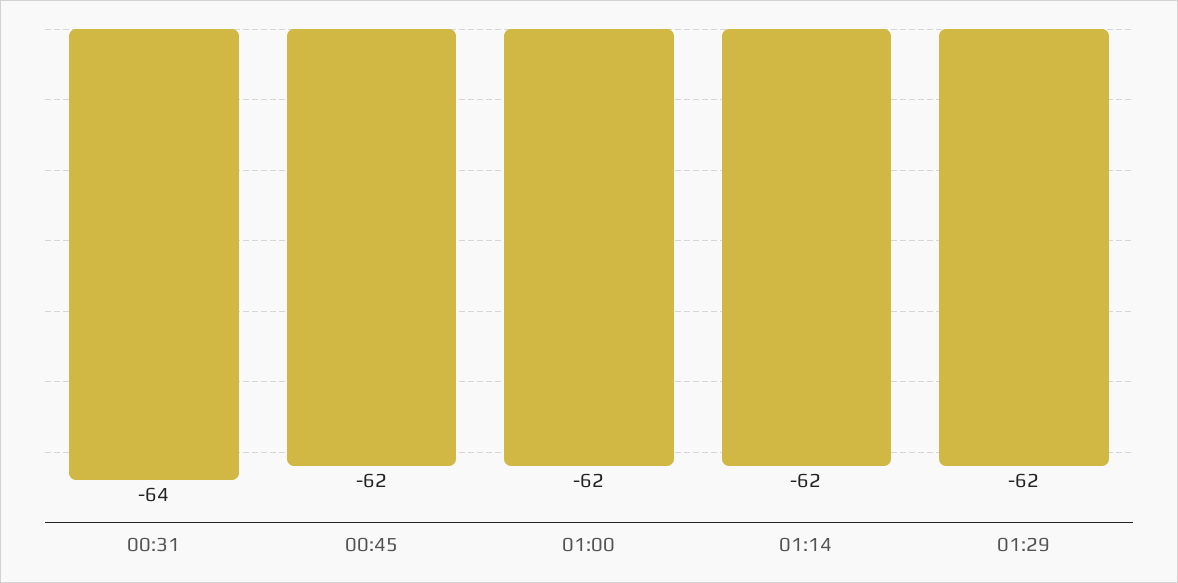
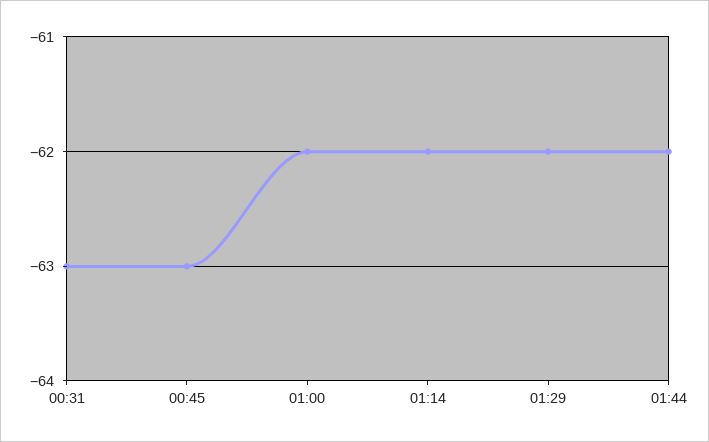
00:31: -64 -> -63
00:45: -62 -> -63
01:44: none -> -62

